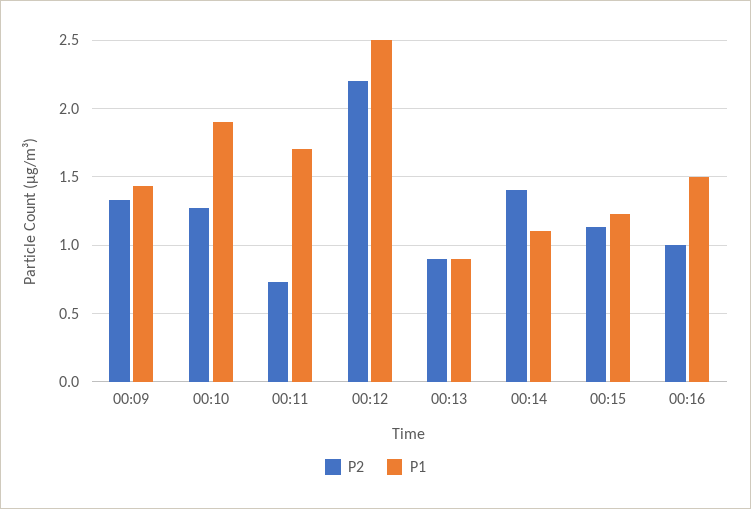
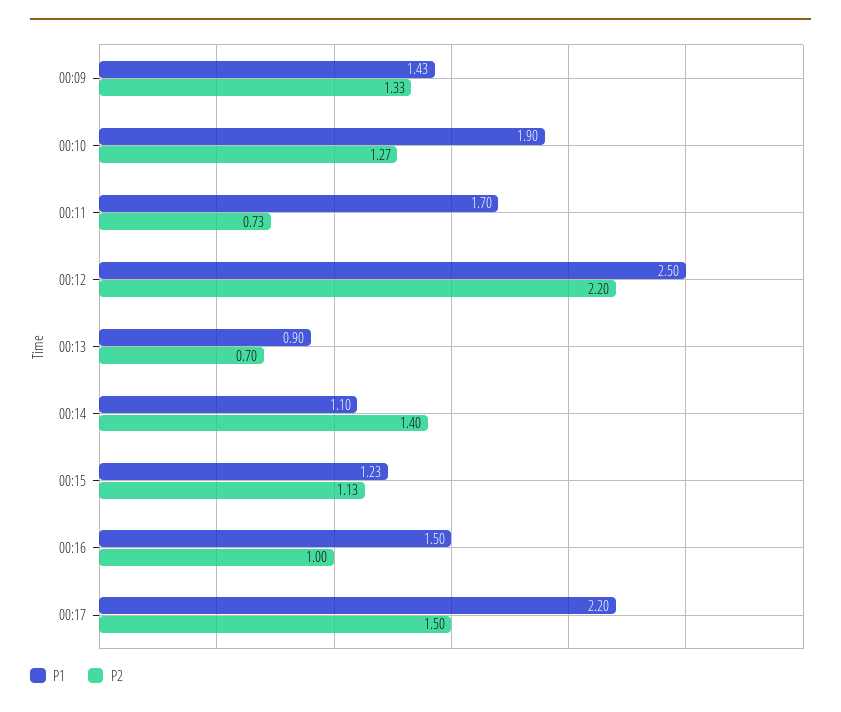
P2, 00:13: 0.9 -> 0.7
P1, 00:17: none -> 2.2
P2, 00:17: none -> 1.5

